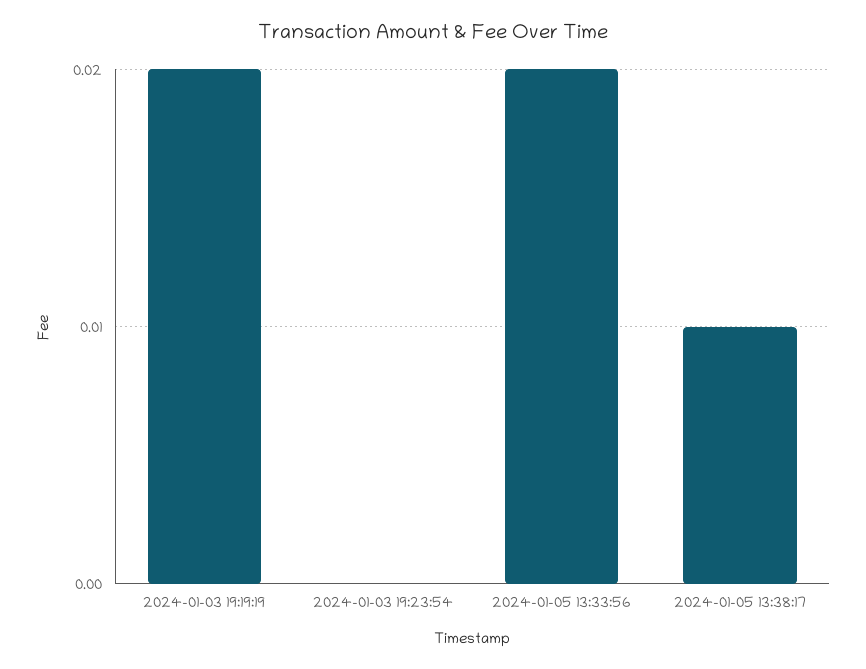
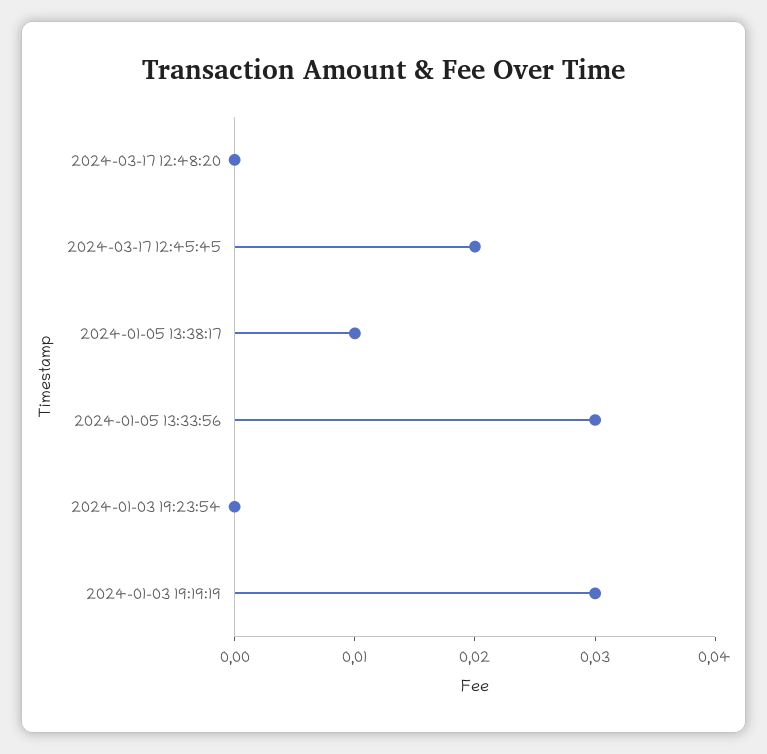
2024-01-03 19:19:19: 0.02 -> 0.03
2024-01-05 13:33:56: 0.02 -> 0.03
2024-03-17 12:48:20: none -> 0
2024-03-17 12:45:45: none -> 0.02

